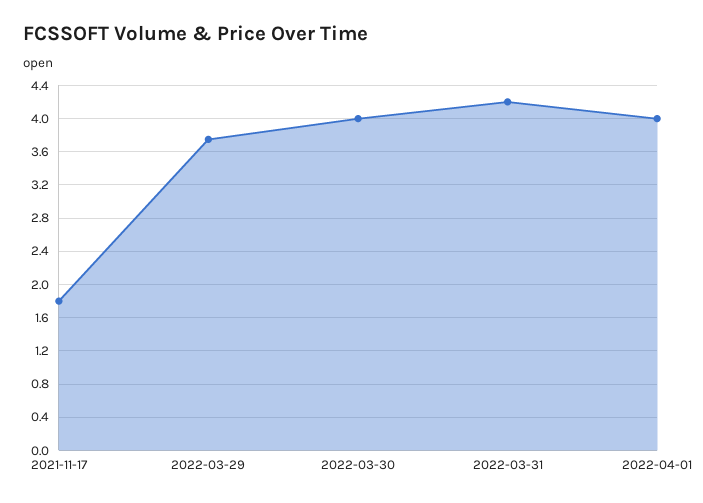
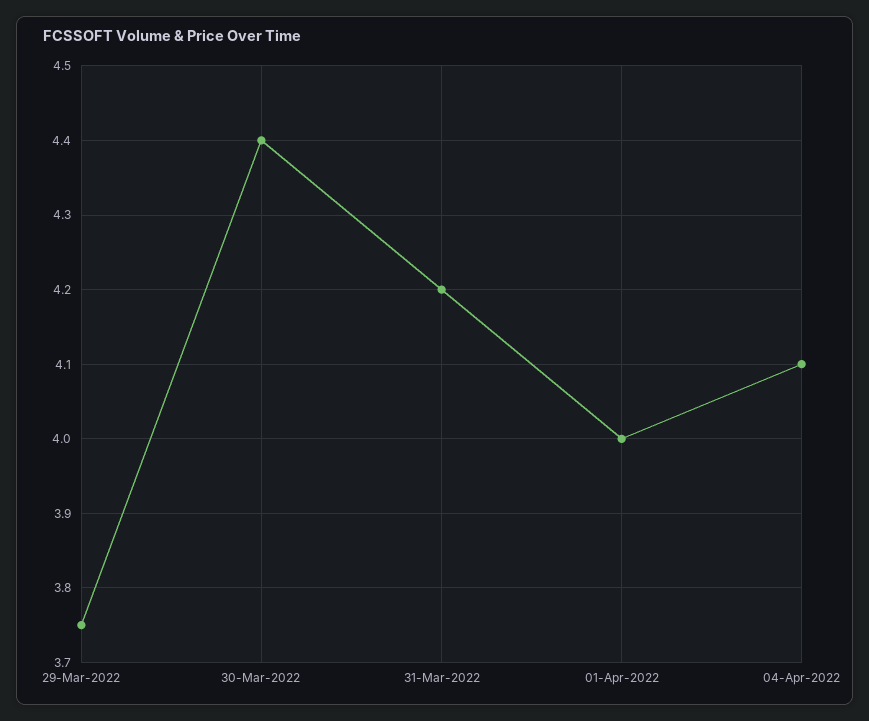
2021-11-17: 1.8 -> none
2022-03-30: 4 -> 4.4
04-Apr-2022: none -> 4.1

